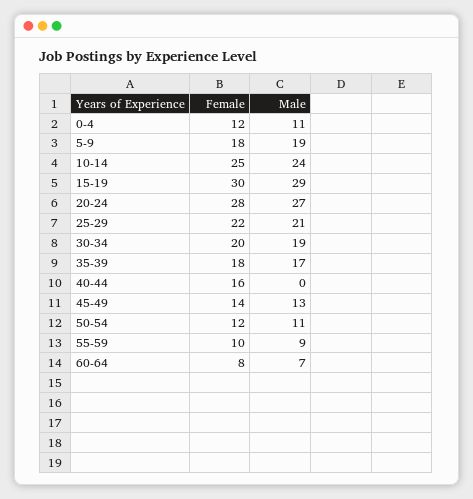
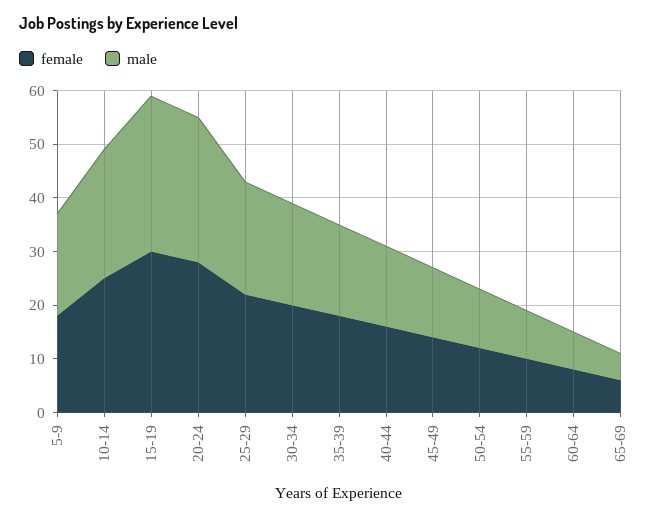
Female, 0-4: 12 -> none
Male, 0-4: 11 -> none
Male, 40-44: 0 -> 15
Female, 65-69: none -> 5
Male, 65-69: none -> 5

